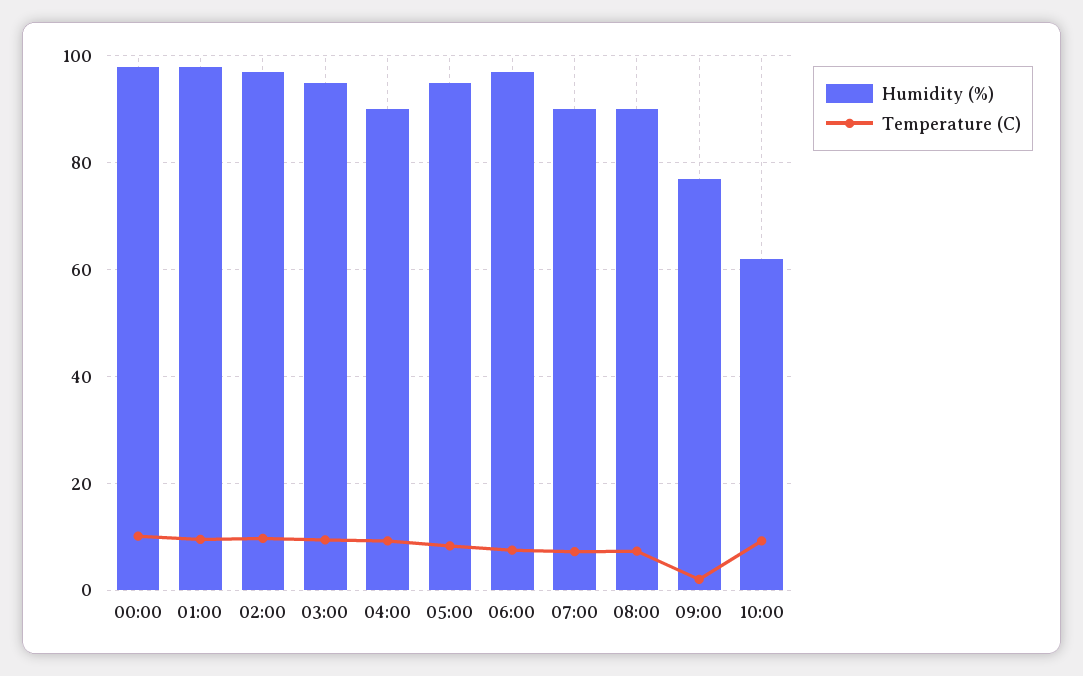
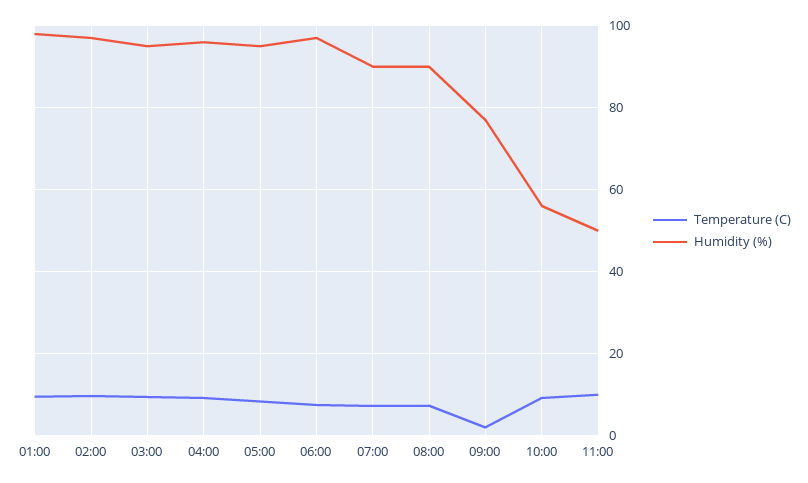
Humidity (%), 00:00: 98 -> none
Temperature (C), 00:00: 10 -> none
Humidity (%), 04:00: 90 -> 96
Humidity (%), 10:00: 62 -> 56
Temperature (C), 11:00: none -> 10
Humidity (%), 11:00: none -> 50

